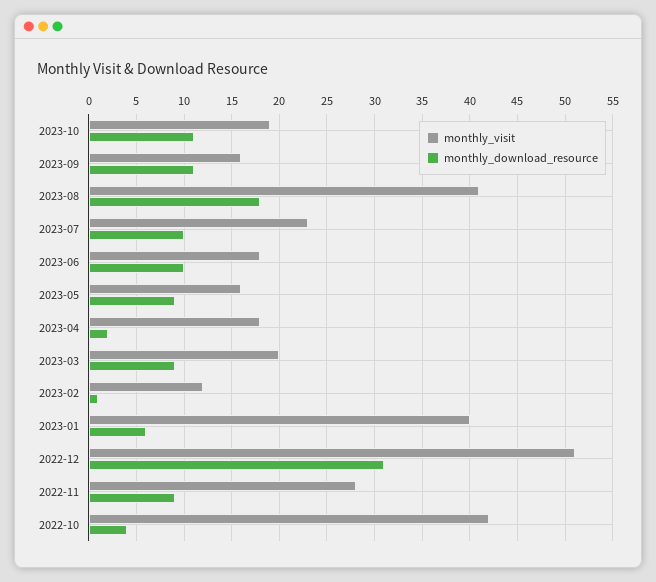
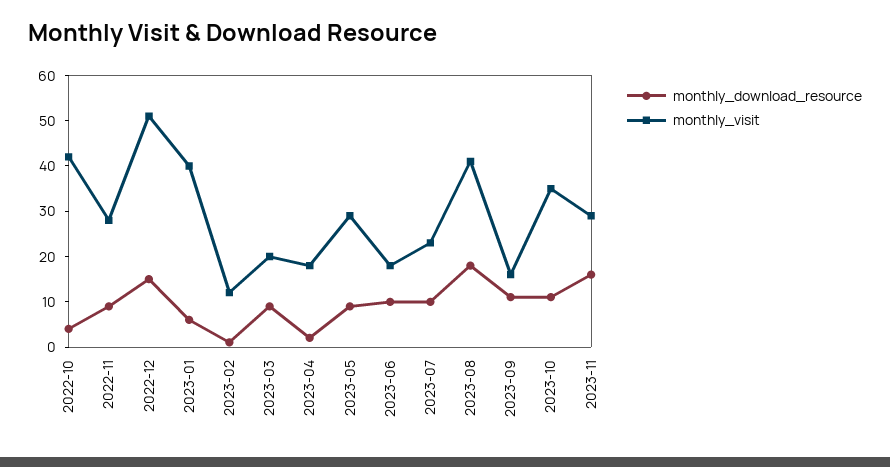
monthly_visit, 2023-10: 19 -> 35
monthly_visit, 2023-05: 16 -> 30
monthly_download_resource, 2022-12: 31 -> 15
monthly_download_resource, 2023-11: none -> 15
monthly_visit, 2023-11: none -> 30

